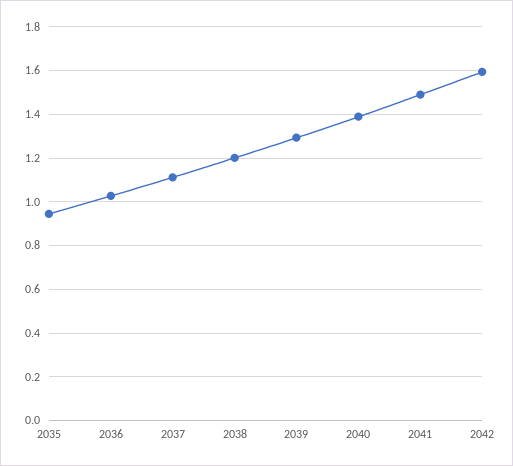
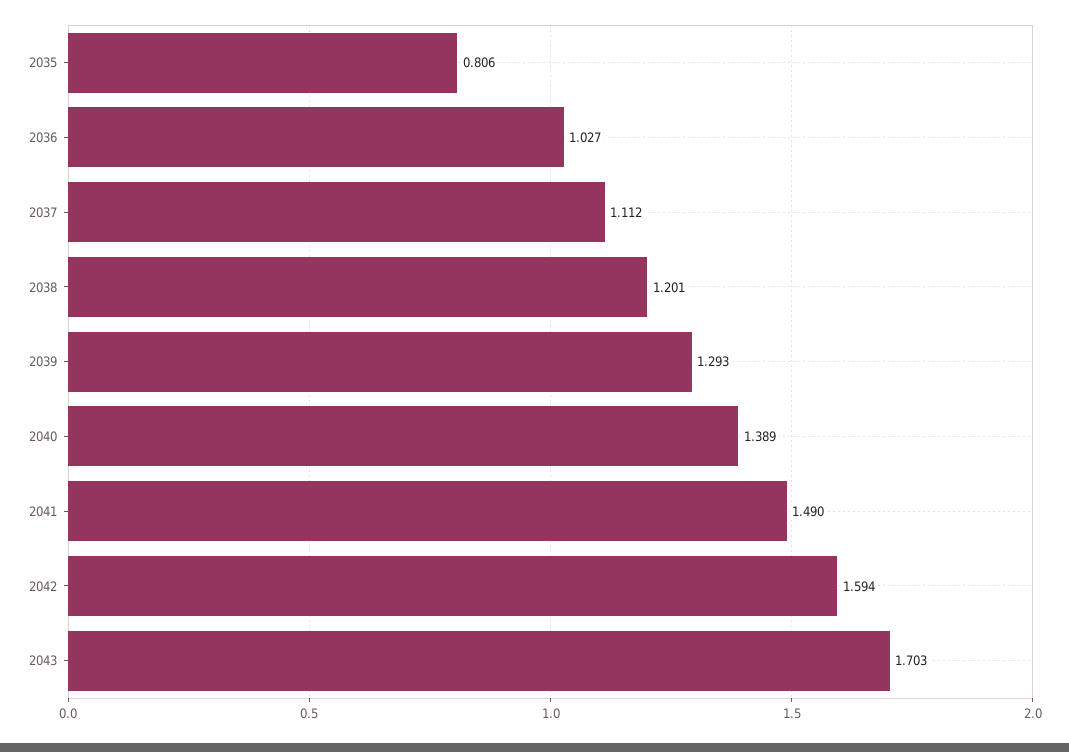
2035: 0.95 -> 0.806
2043: none -> 1.703

